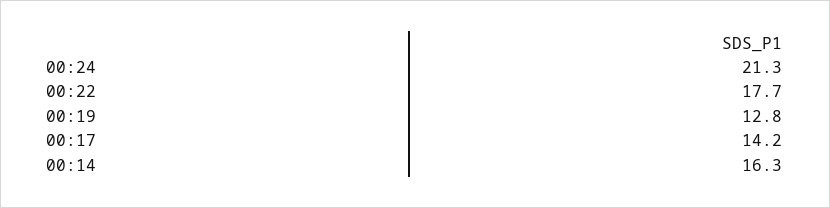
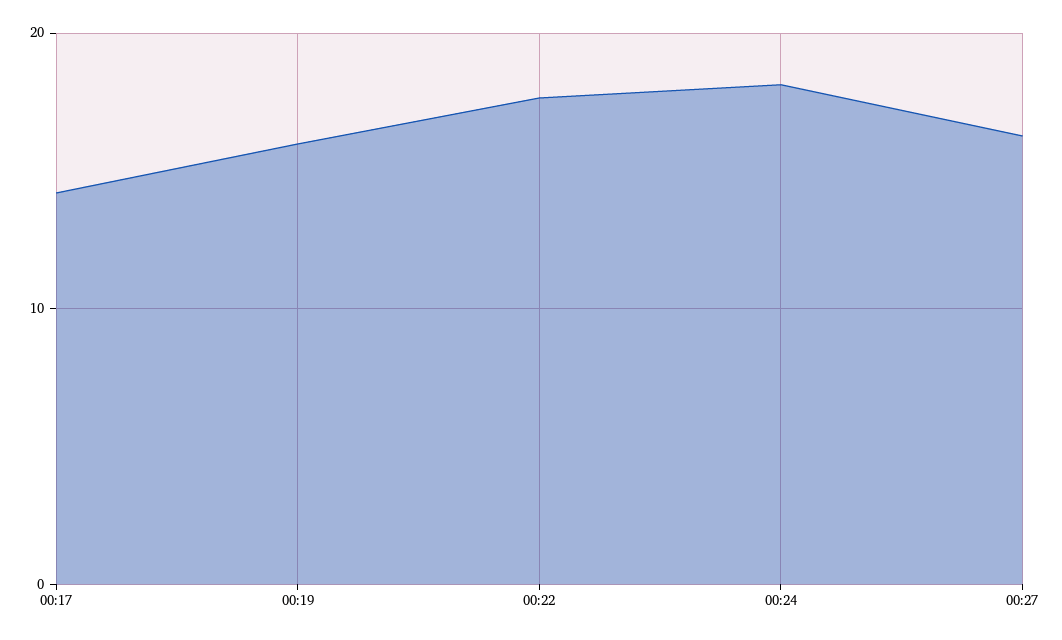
00:24: 21.3 -> 18
00:19: 12.8 -> 16
00:14: 16.3 -> none
00:27: none -> 16

